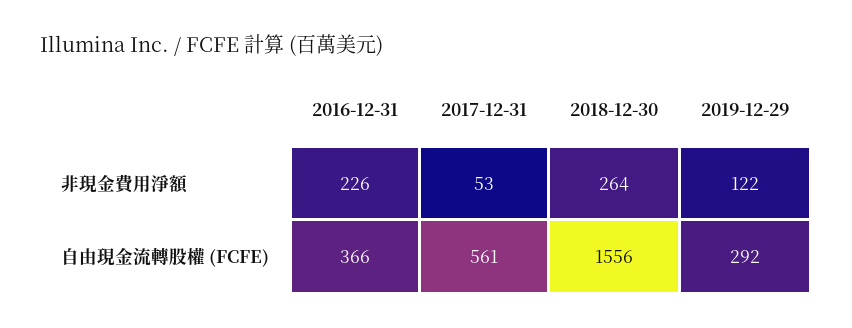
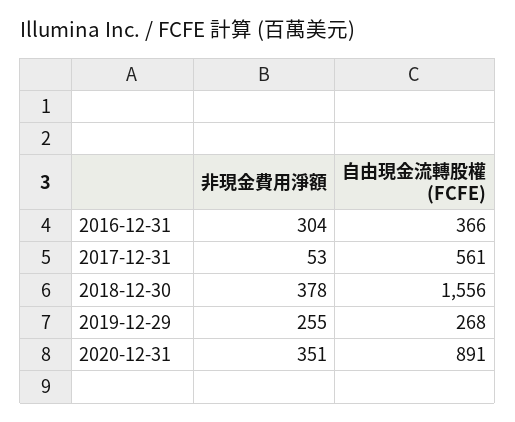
2016-12-31, 非現金費用淨額: 226 -> 304
2018-12-30, 非現金費用淨額: 264 -> 378
2019-12-29, 非現金費用淨額: 122 -> 255
2019-12-29, 自由現金流轉股權 (FCFE): 292 -> 268
2020-12-31, 非現金費用淨額: none -> 351
2020-12-31, 自由現金流轉股權 (FCFE): none -> 891

